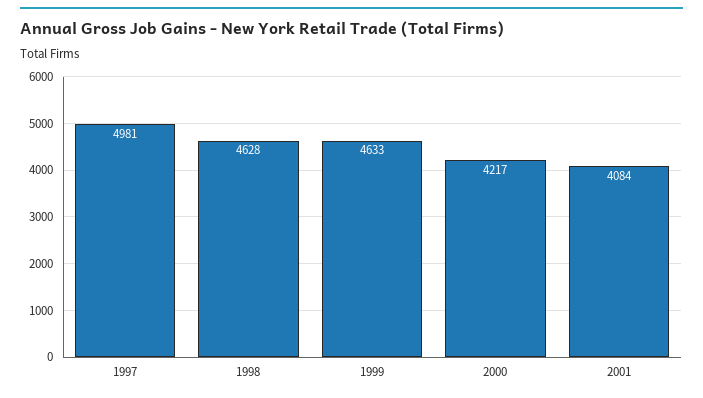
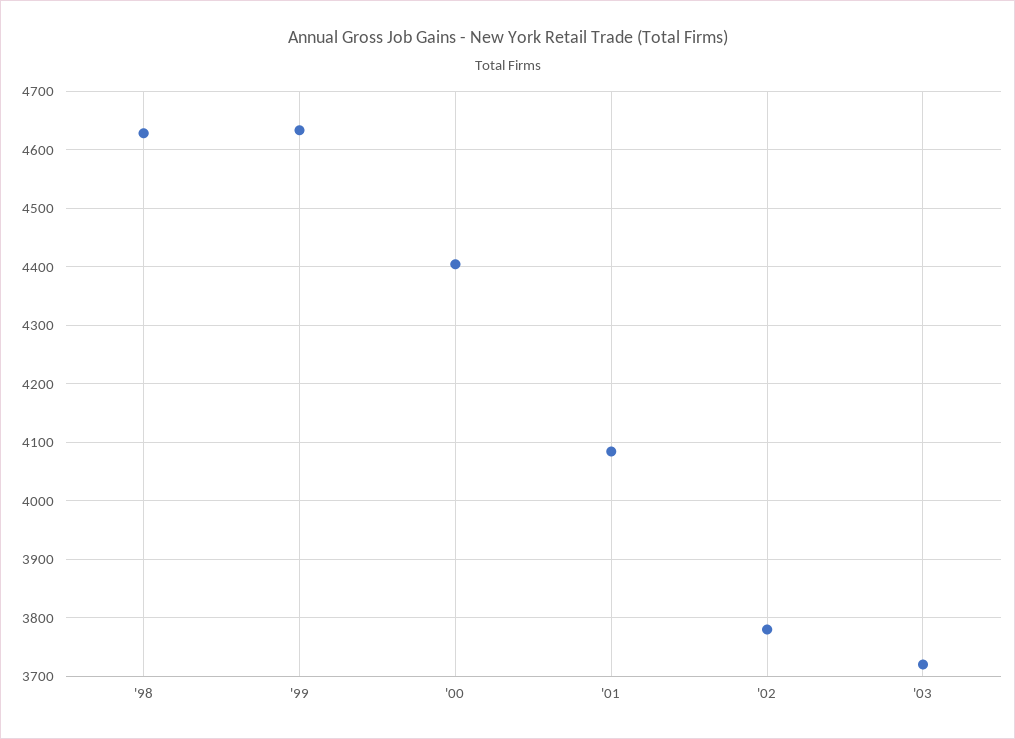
1997: 4981 -> none
2000: 4217 -> 4400
'02: none -> 3780
'03: none -> 3720

